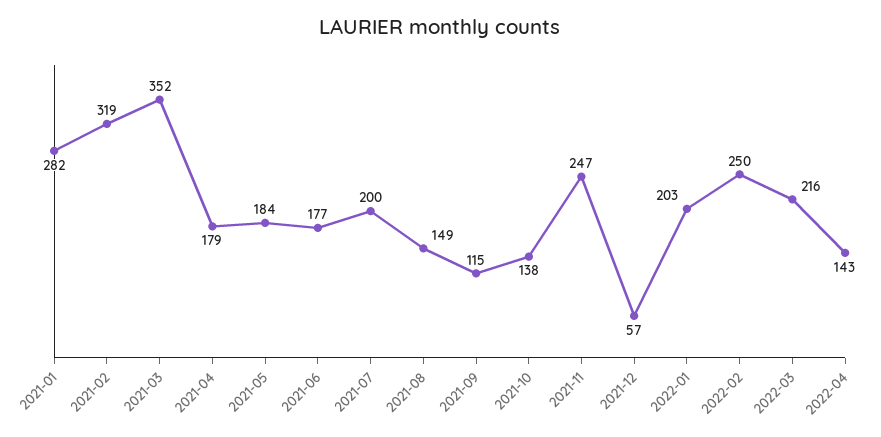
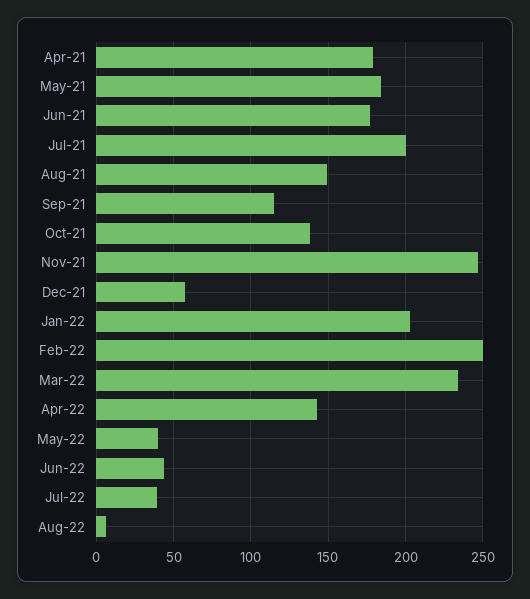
2021-01: 282 -> none
2021-02: 319 -> none
2021-03: 352 -> none
2022-03: 216 -> 235
May-22: none -> 40
Jun-22: none -> 45
Jul-22: none -> 40
Aug-22: none -> 5

